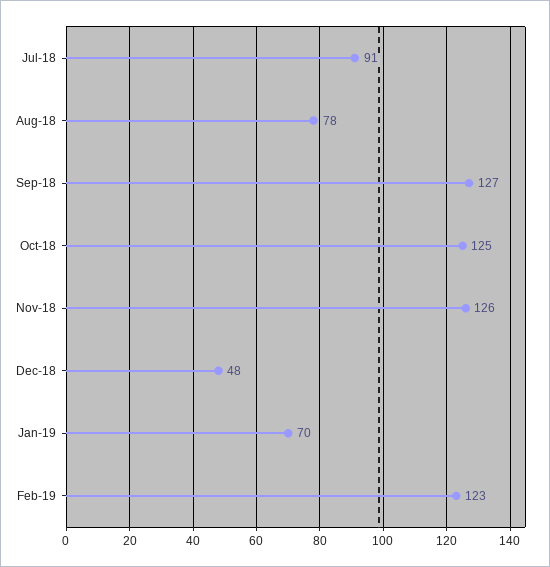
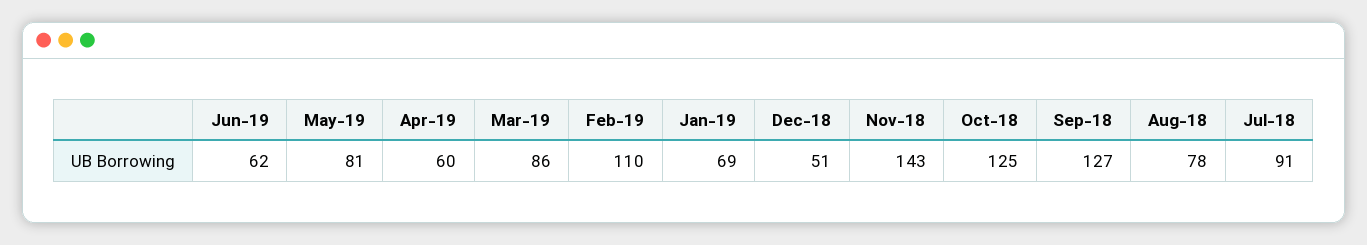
Nov-18: 126 -> 143
Dec-18: 48 -> 51
Jan-19: 70 -> 69
Feb-19: 123 -> 110
Jun-19: none -> 62
May-19: none -> 81
Apr-19: none -> 60
Mar-19: none -> 86

